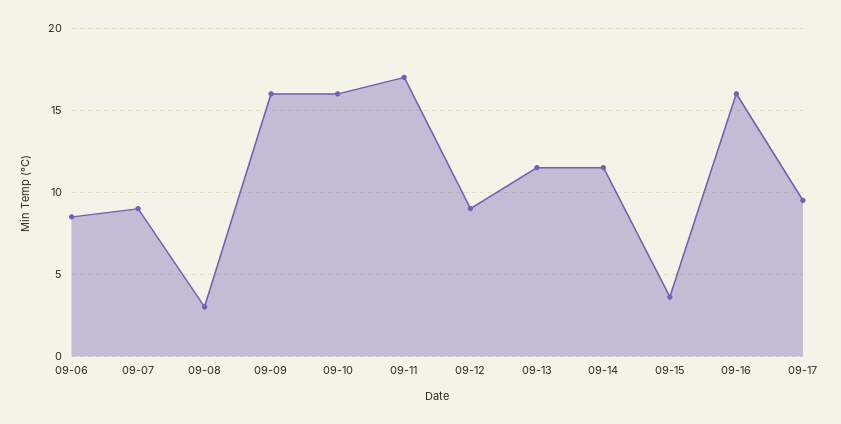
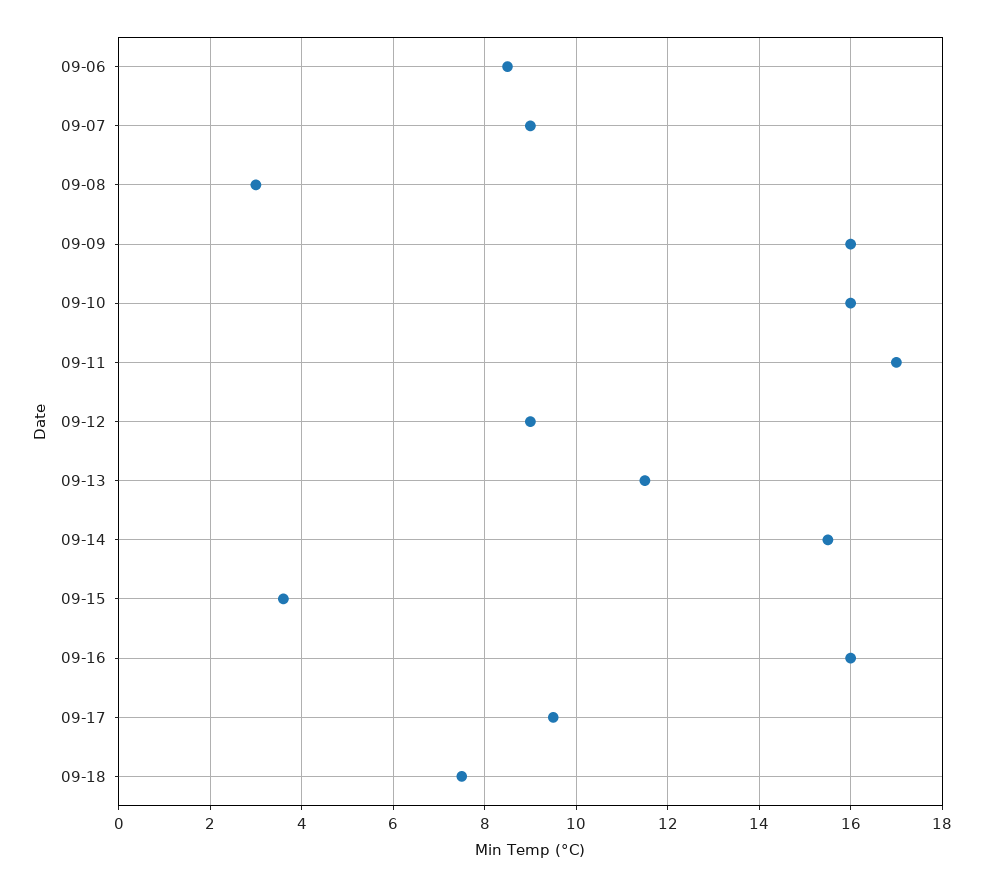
09-14: 11.5 -> 15.5
09-18: none -> 7.5

